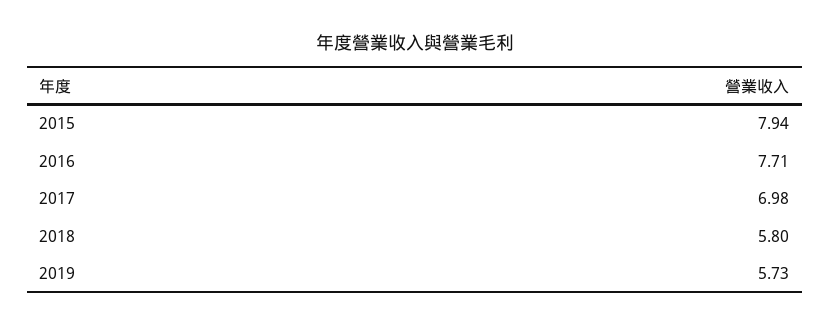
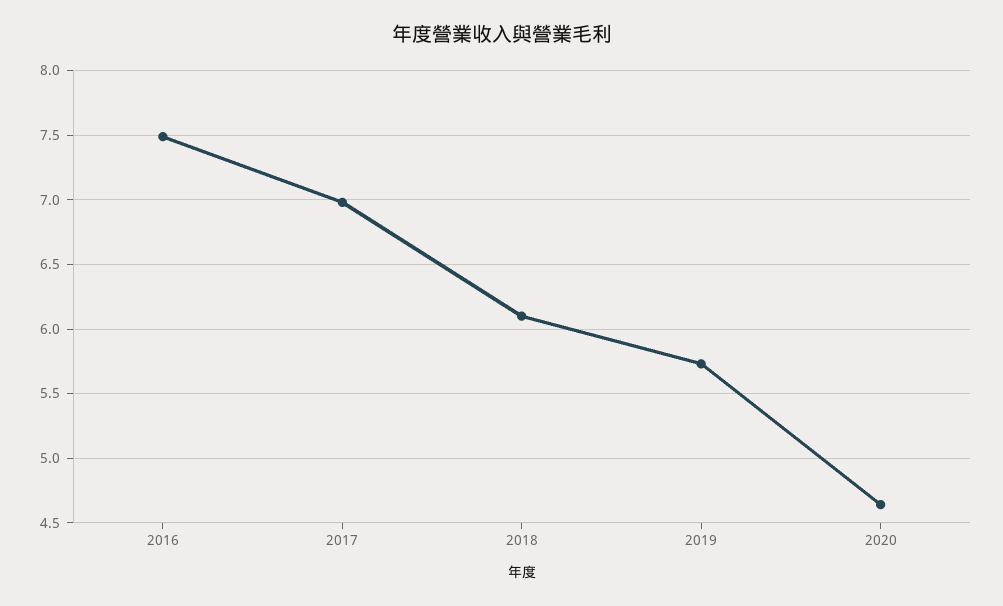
2015: 7.94 -> none
2016: 7.71 -> 7.5
2018: 5.8 -> 6.1
2020: none -> 4.65

